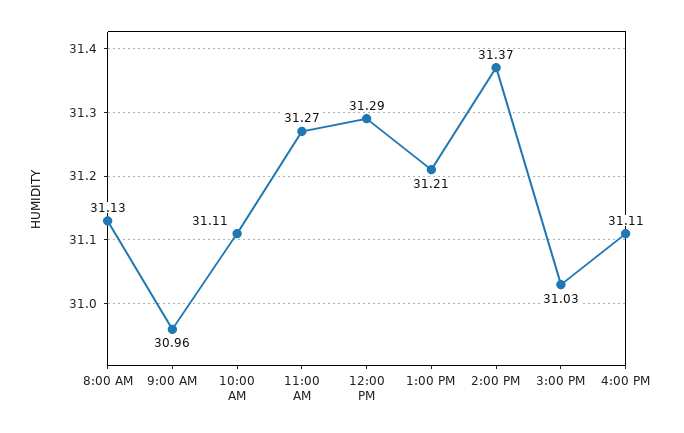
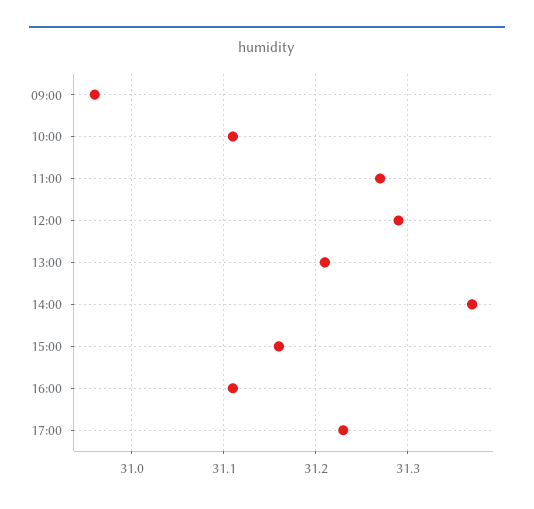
8:00 AM: 31.13 -> none
3:00 PM: 31.03 -> 31.16
17:00: none -> 31.23

